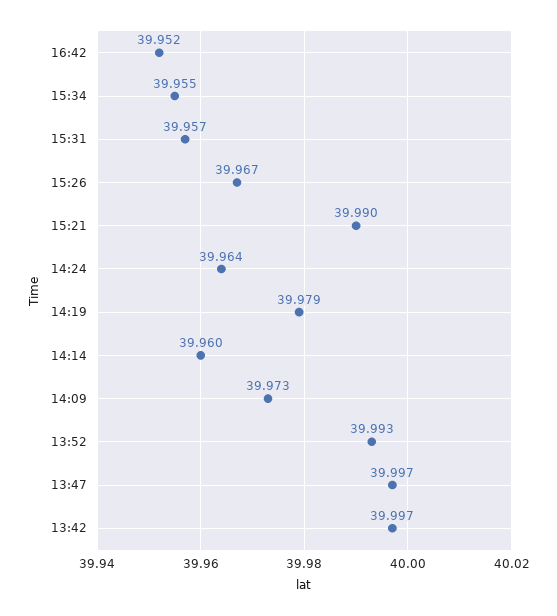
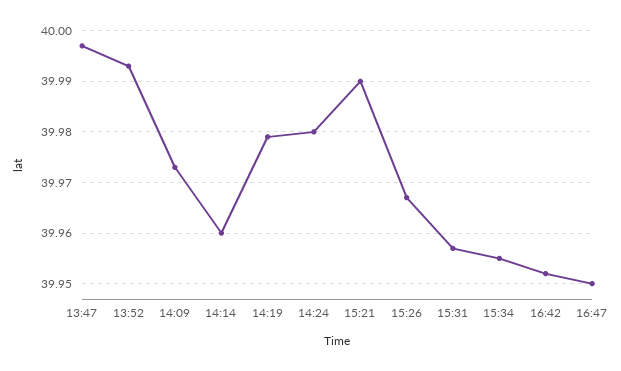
14:24: 39.964 -> 39.98
13:42: 39.997 -> none
16:47: none -> 39.95

